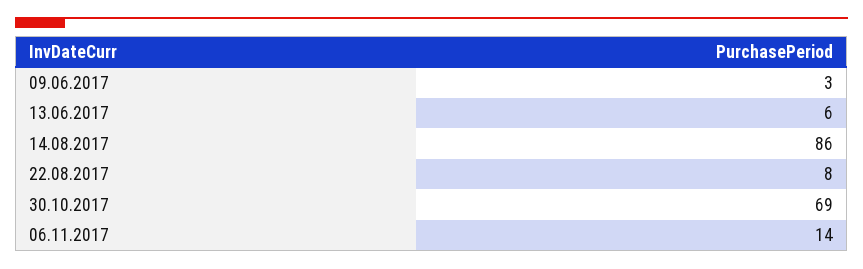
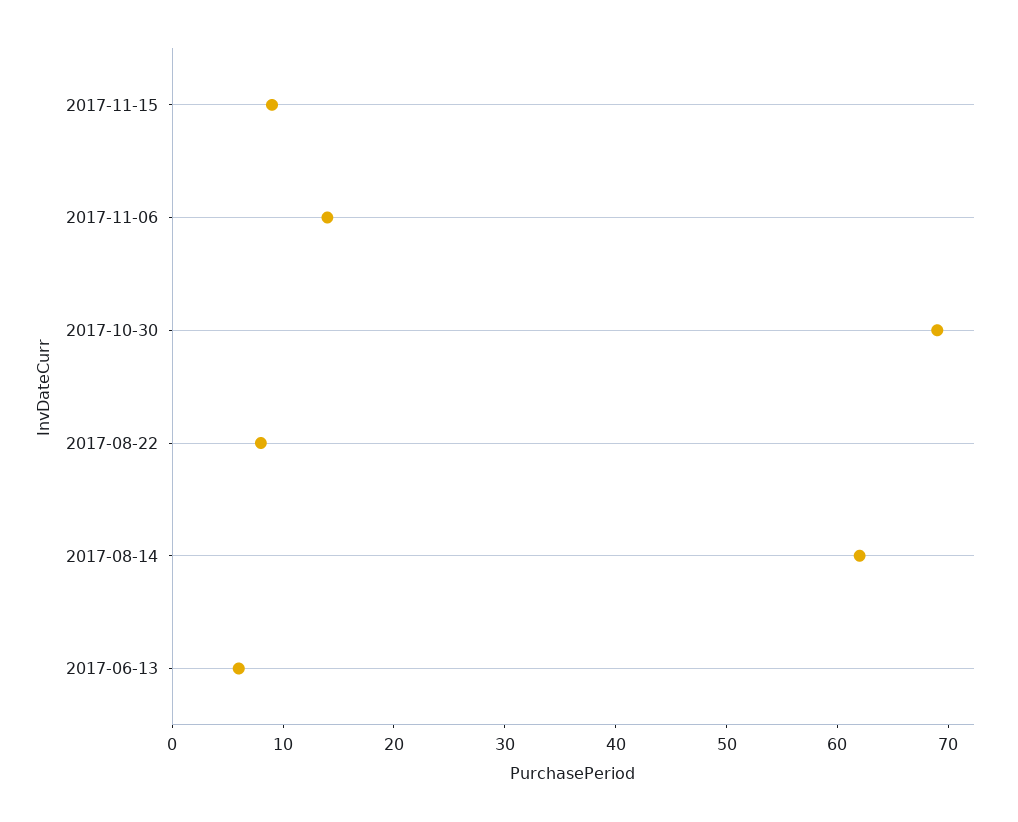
09.06.2017: 3 -> none
14.08.2017: 86 -> 62
2017-11-15: none -> 9

